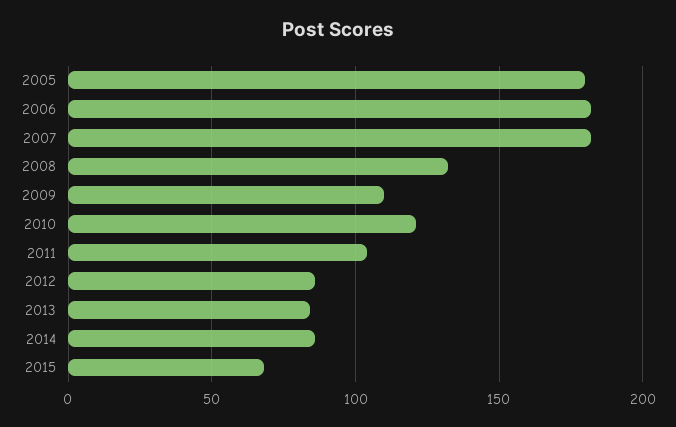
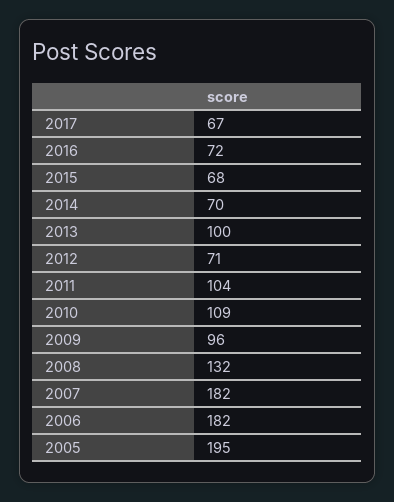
2005: 180 -> 195
2009: 110 -> 96
2010: 120 -> 109
2012: 85 -> 71
2013: 85 -> 100
2014: 85 -> 70
2017: none -> 67
2016: none -> 72

